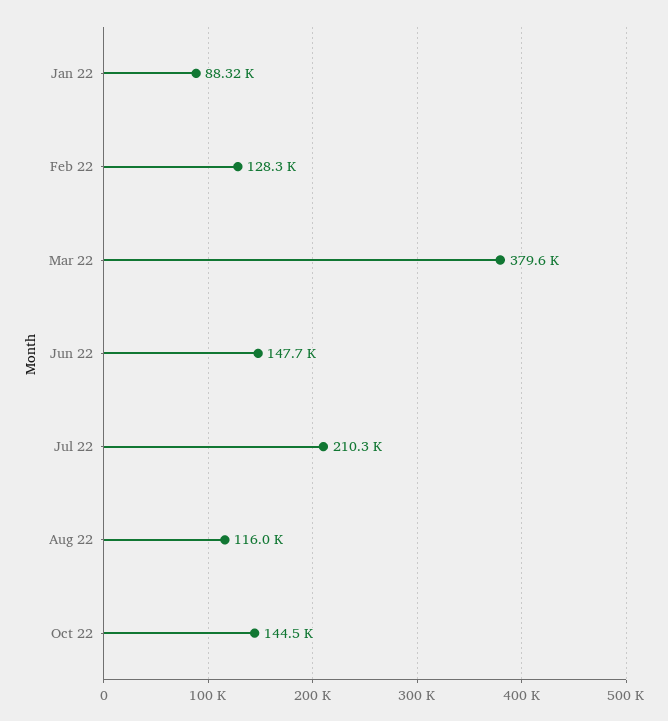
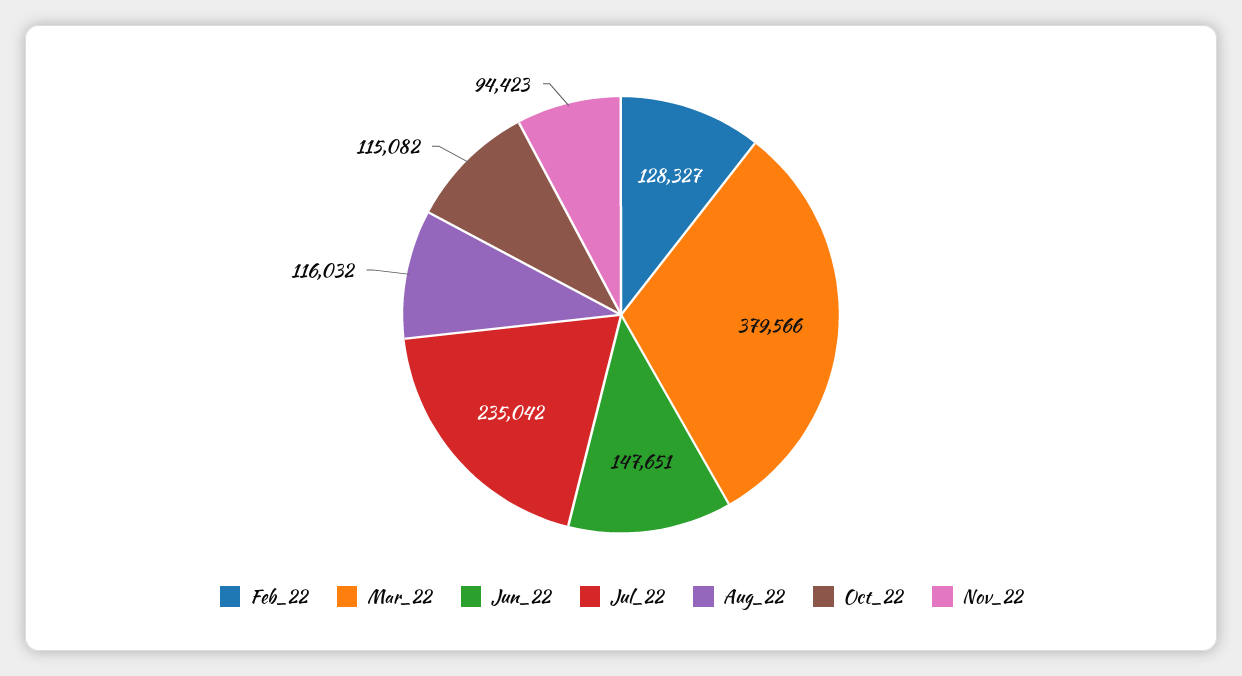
Jan 22: 88320 -> none
Jul 22: 210300 -> 235042
Oct 22: 144500 -> 115082
Nov_22: none -> 94423

